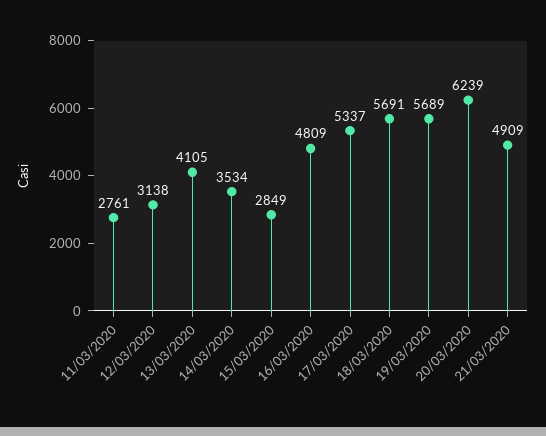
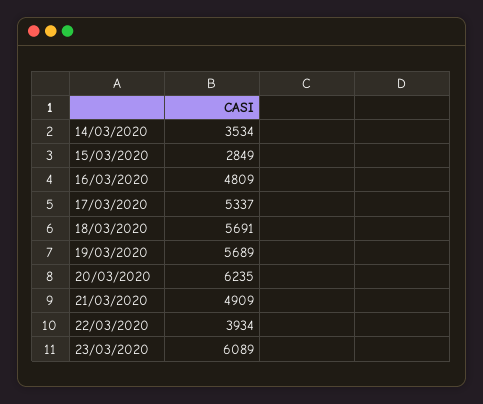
11/03/2020: 2761 -> none
12/03/2020: 3138 -> none
13/03/2020: 4105 -> none
20/03/2020: 6239 -> 6235
22/03/2020: none -> 3934
23/03/2020: none -> 6089

